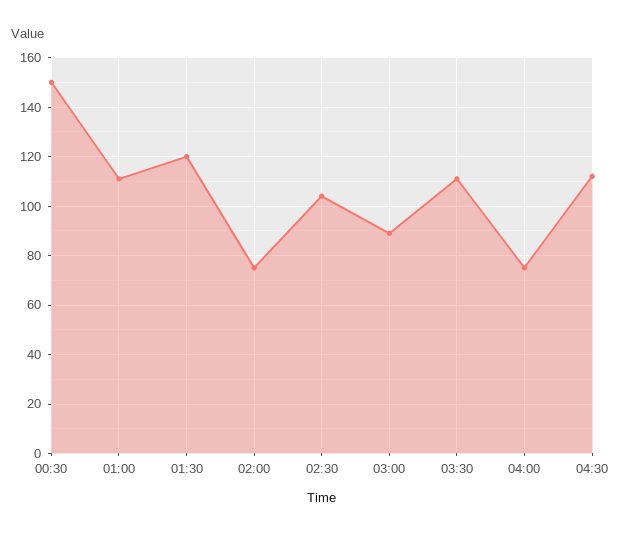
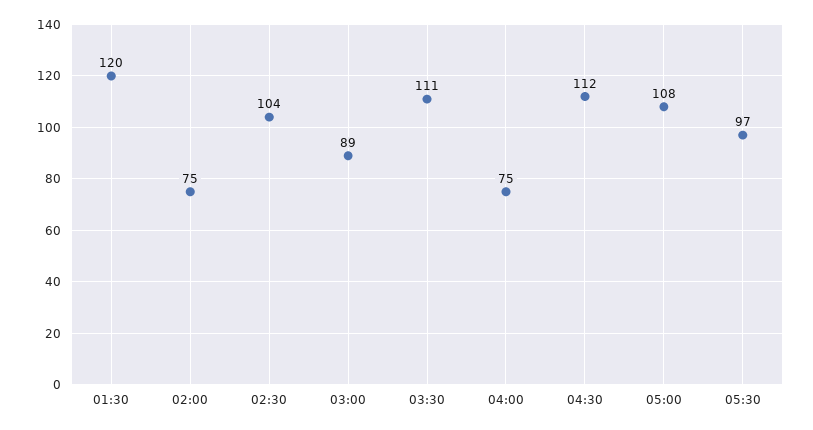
00:30: 150 -> none
01:00: 110 -> none
05:00: none -> 108
05:30: none -> 97

